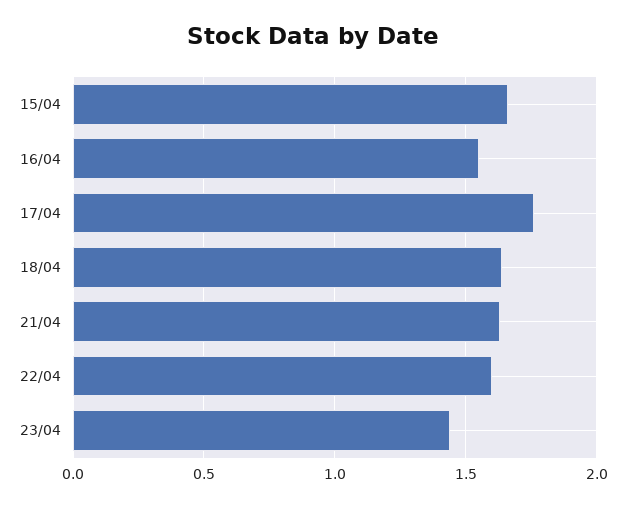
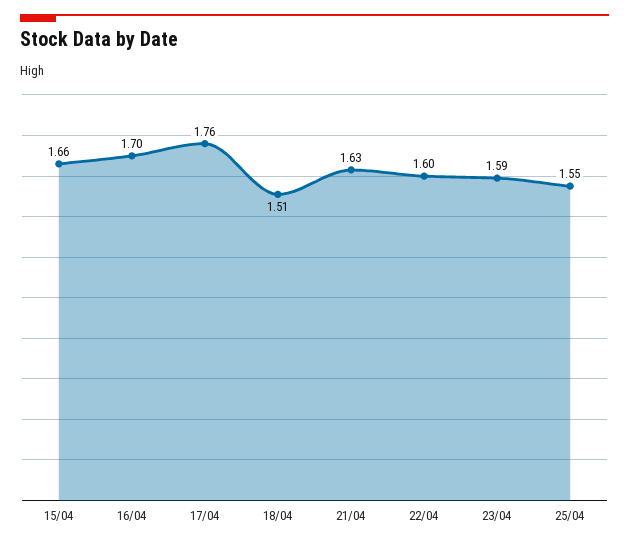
16/04: 1.55 -> 1.7
18/04: 1.65 -> 1.51
23/04: 1.45 -> 1.59
25/04: none -> 1.55

